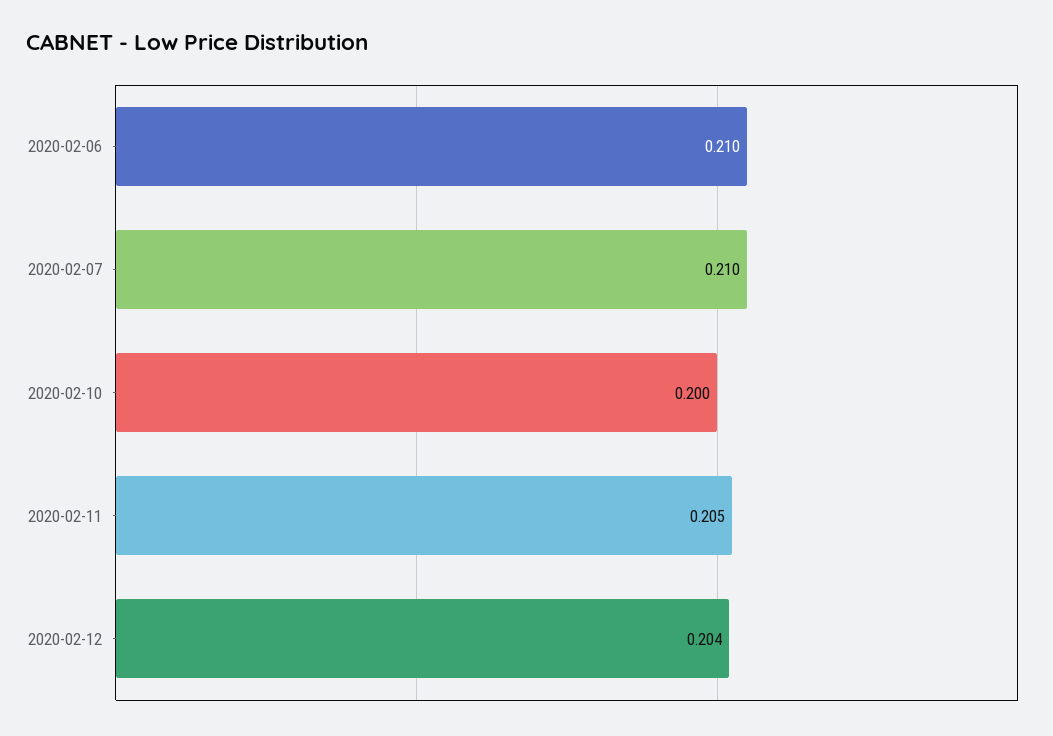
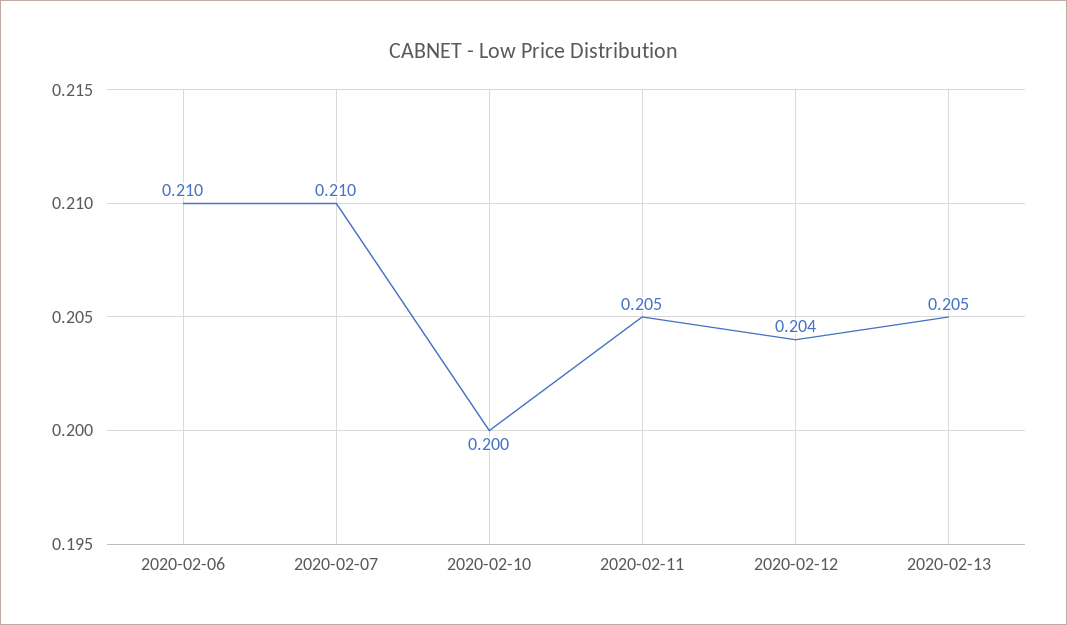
2020-02-13: none -> 0.205

